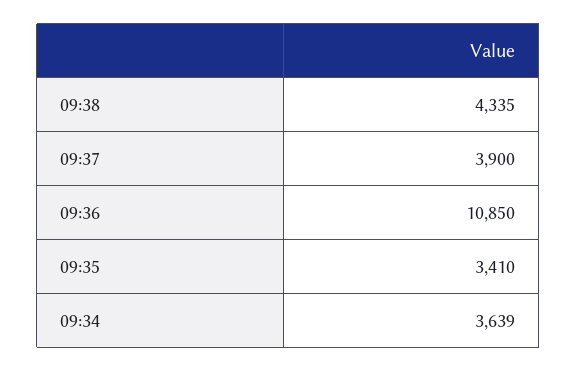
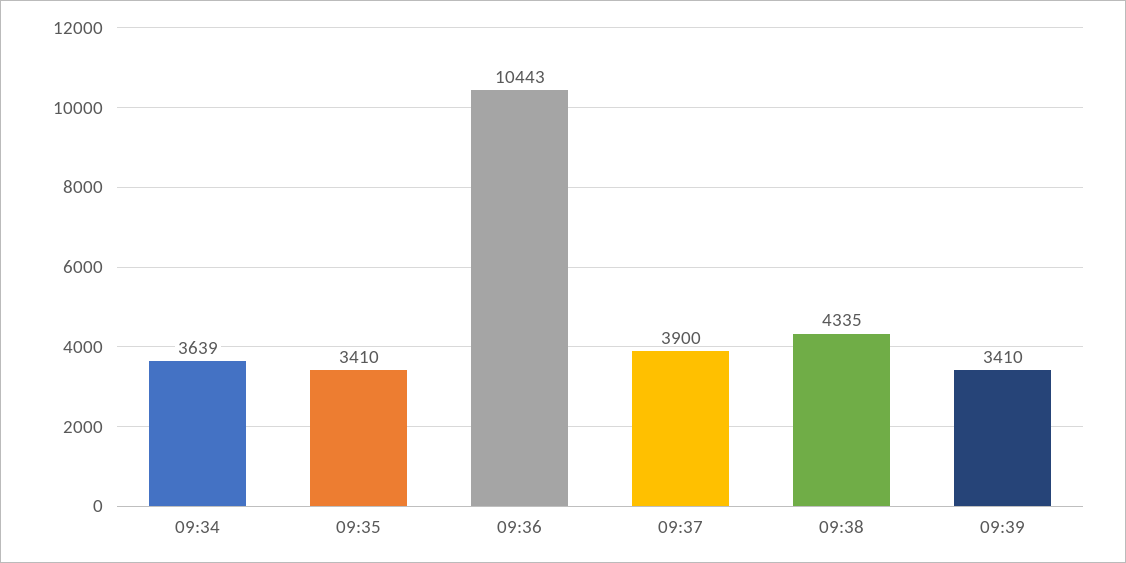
09:36: 10850 -> 10443
09:39: none -> 3410

